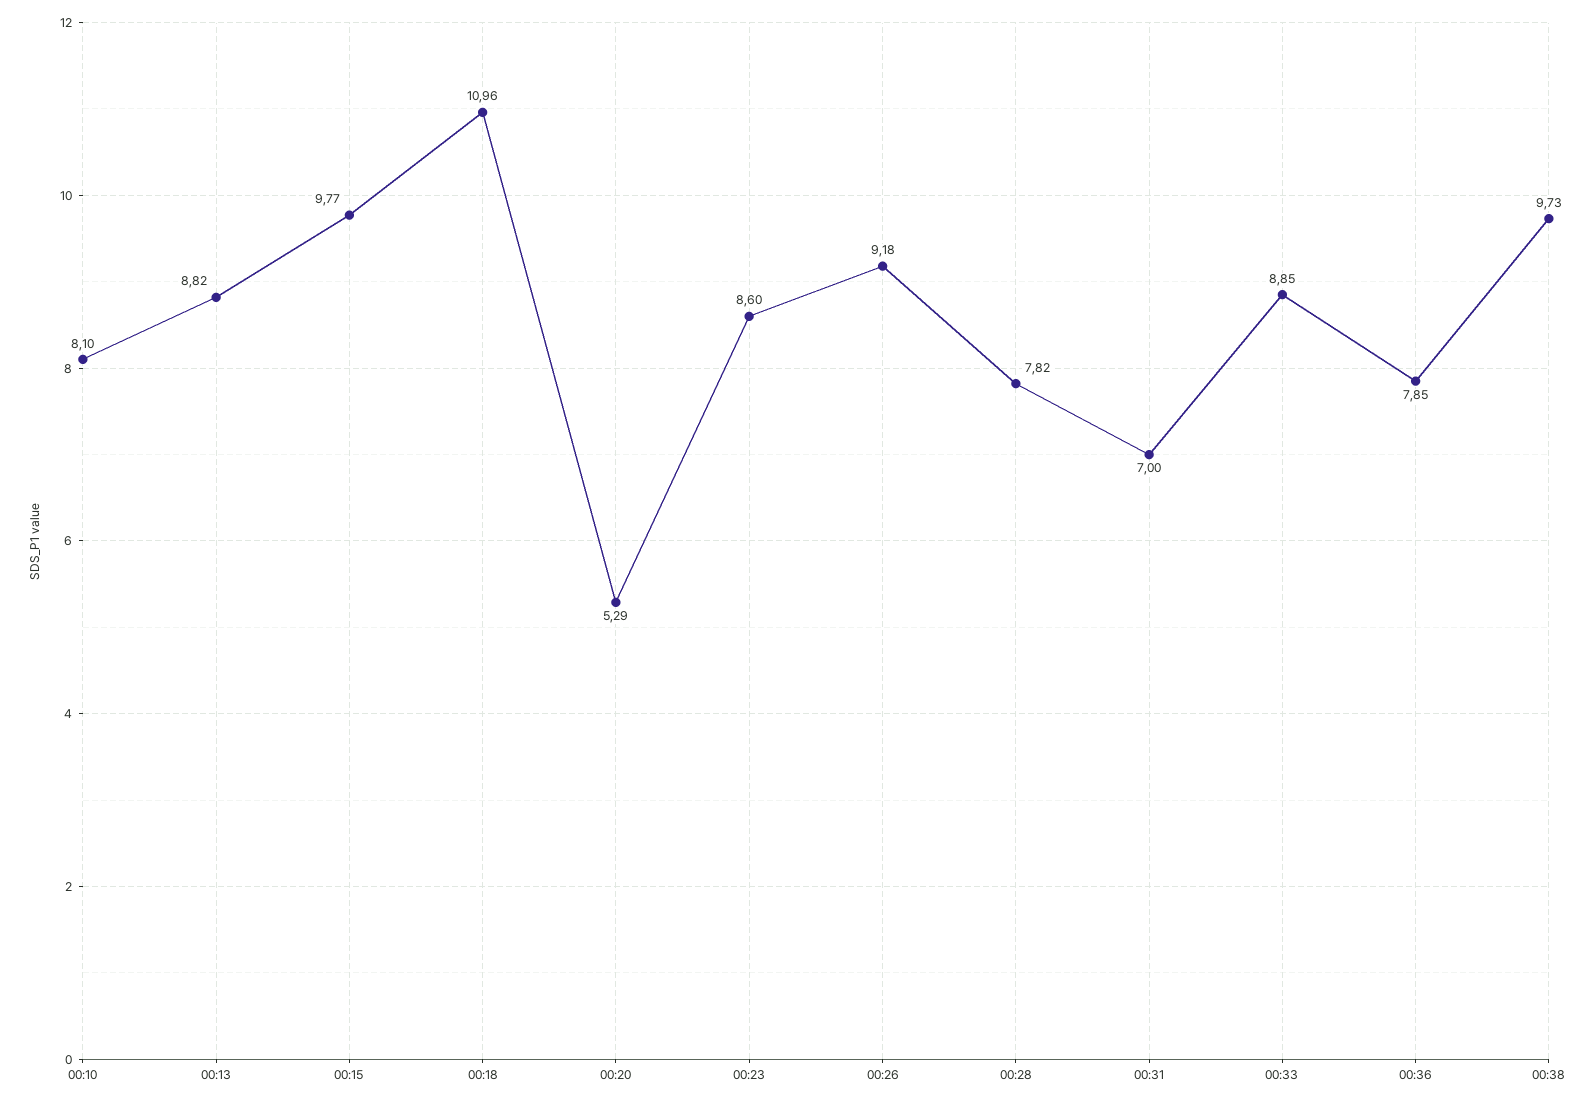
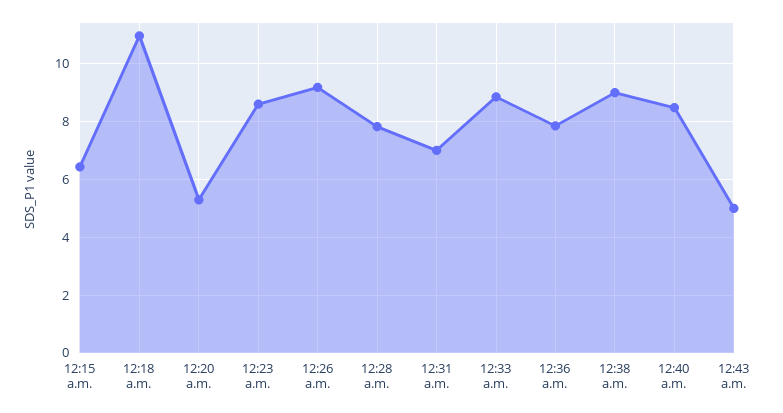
00:10: 8.1 -> none
00:13: 8.82 -> none
00:15: 9.77 -> 6.5
00:38: 9.73 -> 9
12:40 a.m.: none -> 8.5
12:43 a.m.: none -> 5

